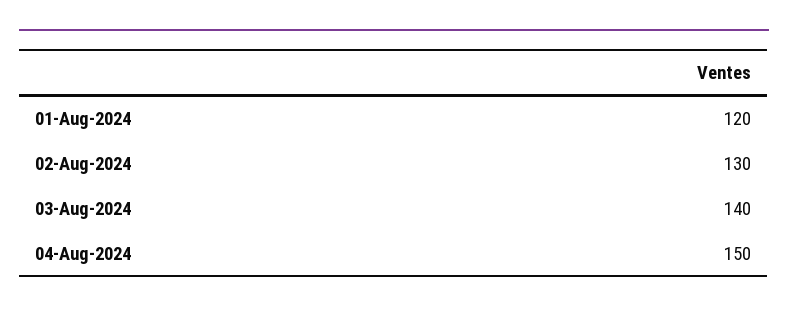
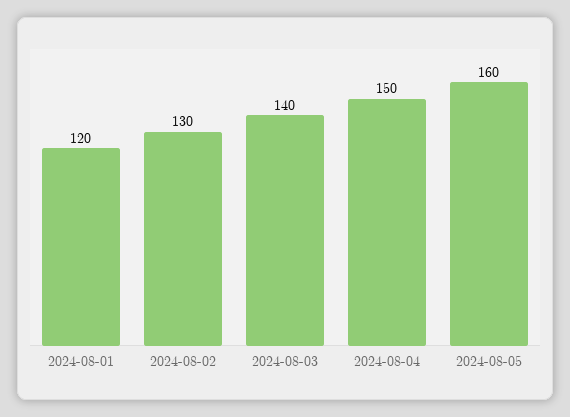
2024-08-05: none -> 160

